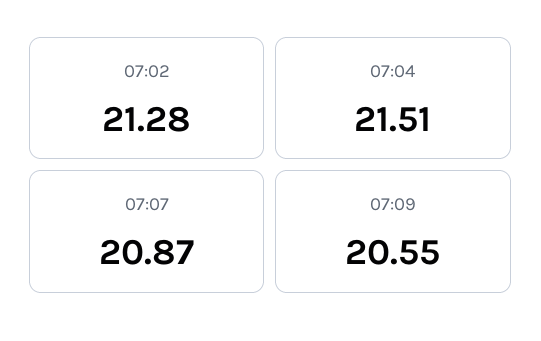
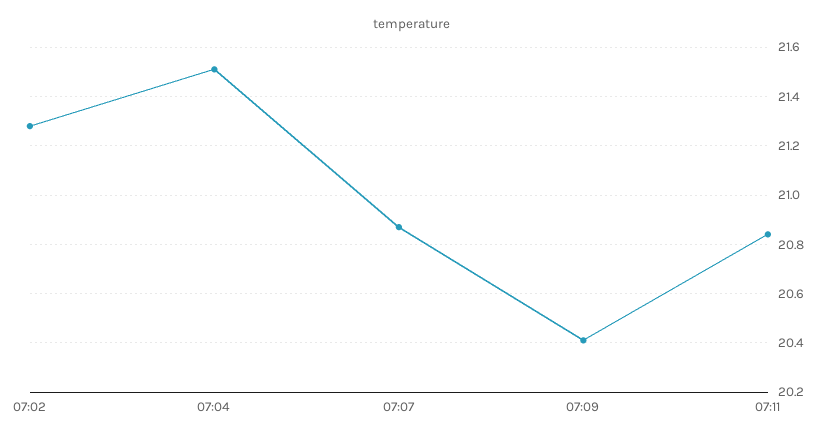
07:09: 20.55 -> 20.4
07:11: none -> 20.85

